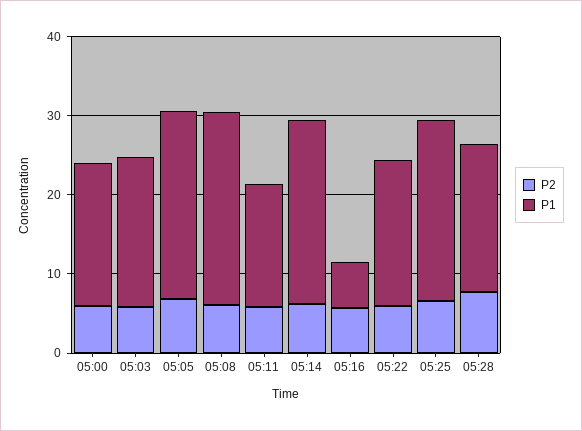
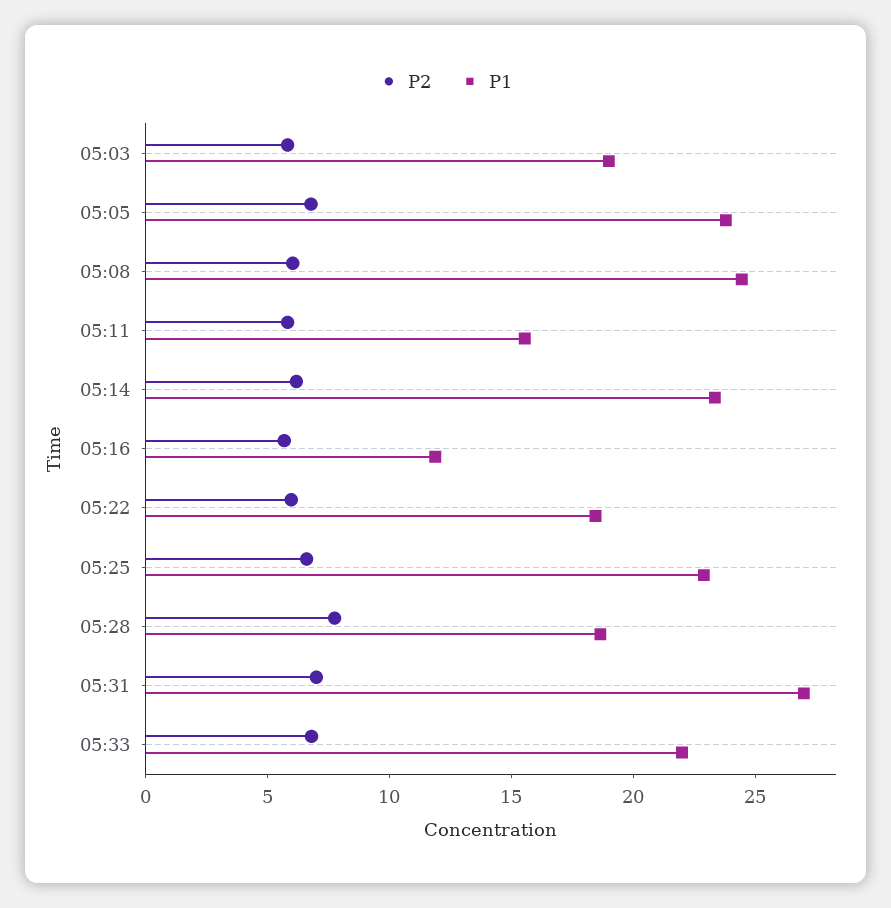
P2, 05:00: 6 -> none
P1, 05:00: 18 -> none
P1, 05:16: 6 -> 12
P2, 05:31: none -> 7
P1, 05:31: none -> 27
P2, 05:33: none -> 7
P1, 05:33: none -> 22

